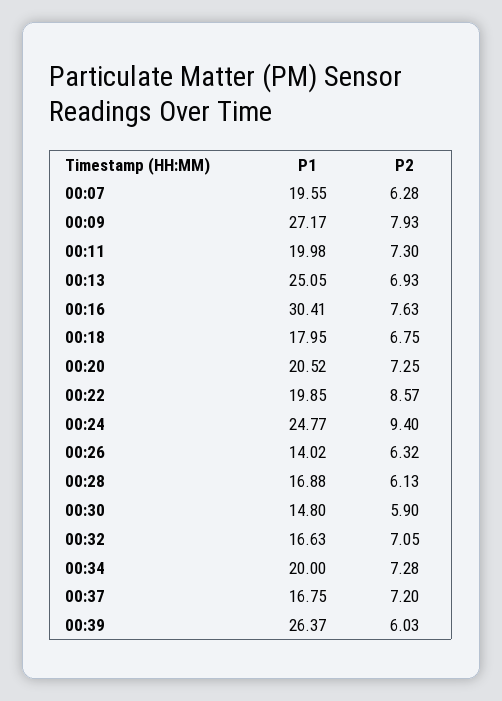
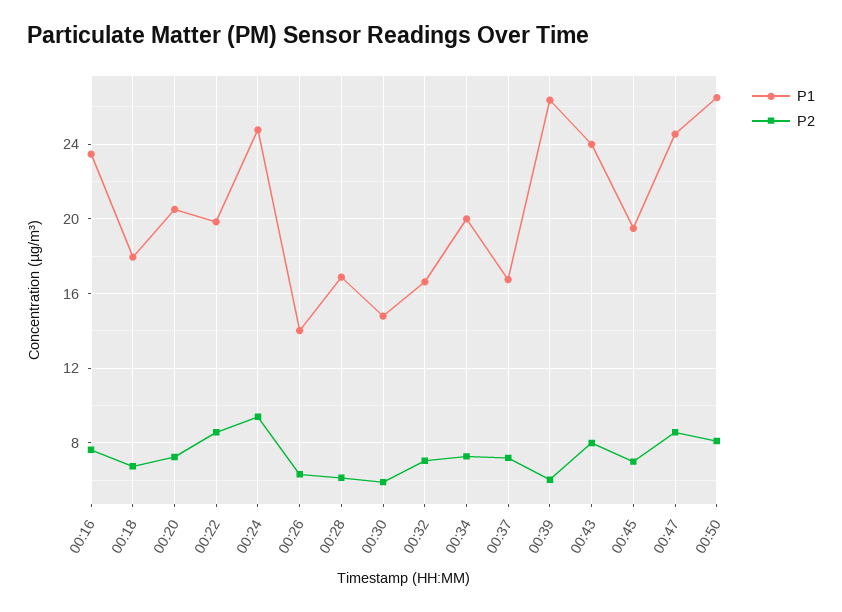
P1, 00:07: 19.55 -> none
P2, 00:07: 6.28 -> none
P1, 00:09: 27.17 -> none
P2, 00:09: 7.93 -> none
P1, 00:11: 19.98 -> none
P2, 00:11: 7.3 -> none
P1, 00:13: 25.05 -> none
P2, 00:13: 6.93 -> none
P1, 00:16: 30.41 -> 23.5
P1, 00:43: none -> 24
P2, 00:43: none -> 8
P1, 00:45: none -> 19.5
P2, 00:45: none -> 7
P1, 00:47: none -> 24.5
P2, 00:47: none -> 8.5
P1, 00:50: none -> 26.5
P2, 00:50: none -> 8

